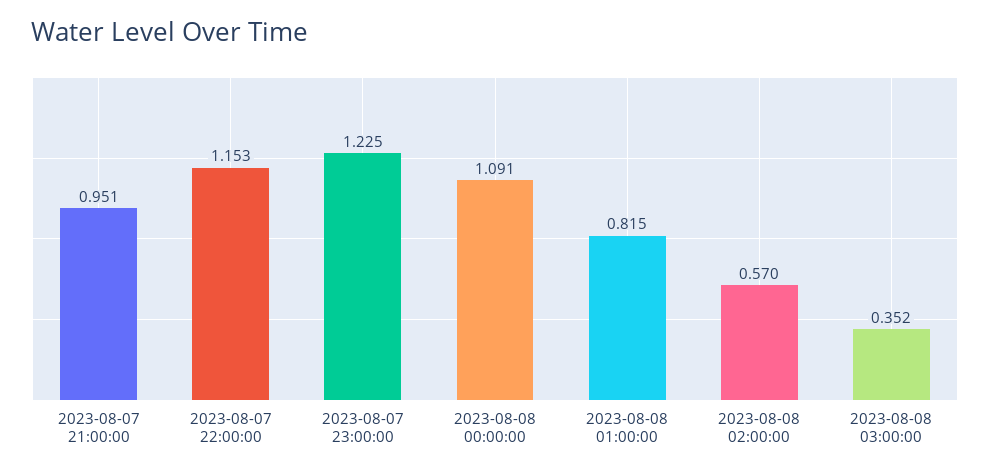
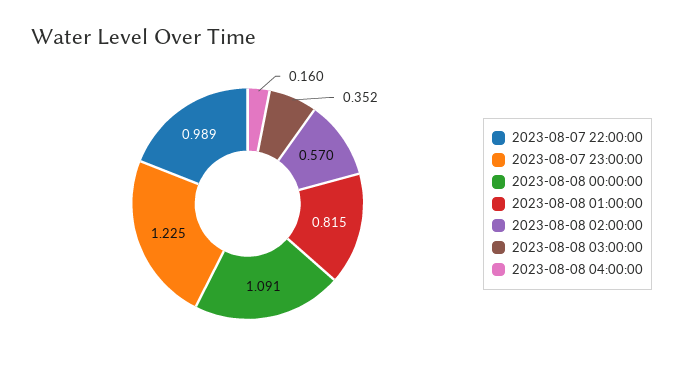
2023-08-07 21:00:00: 0.951 -> none
2023-08-07 22:00:00: 1.153 -> 0.989
2023-08-08 04:00:00: none -> 0.16

